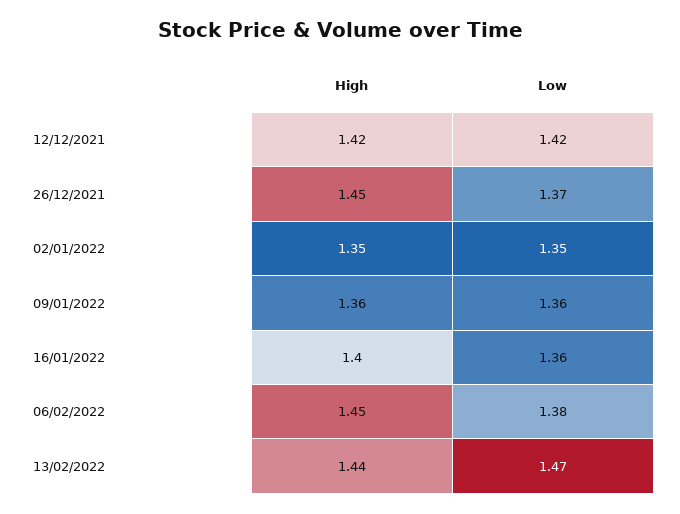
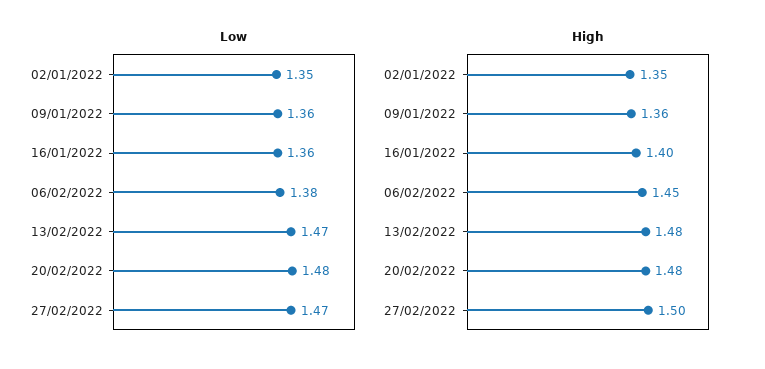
High, 12/12/2021: 1.42 -> none
Low, 12/12/2021: 1.42 -> none
High, 26/12/2021: 1.45 -> none
Low, 26/12/2021: 1.37 -> none
High, 13/02/2022: 1.44 -> 1.48
Low, 20/02/2022: none -> 1.48
Low, 27/02/2022: none -> 1.47
High, 20/02/2022: none -> 1.48
High, 27/02/2022: none -> 1.5

